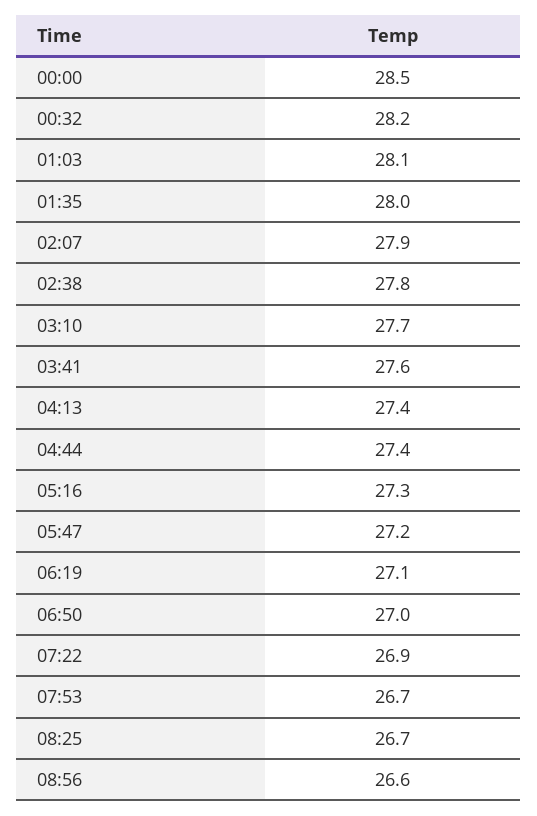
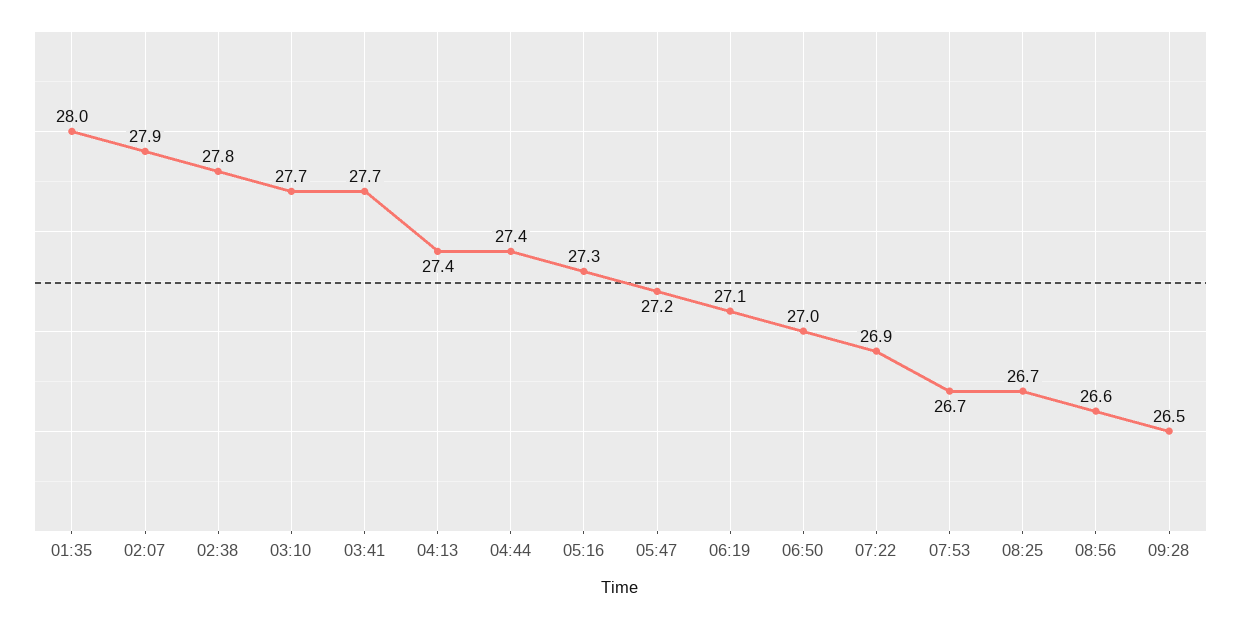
00:00: 28.5 -> none
00:32: 28.2 -> none
01:03: 28.1 -> none
03:41: 27.6 -> 27.7
09:28: none -> 26.5

